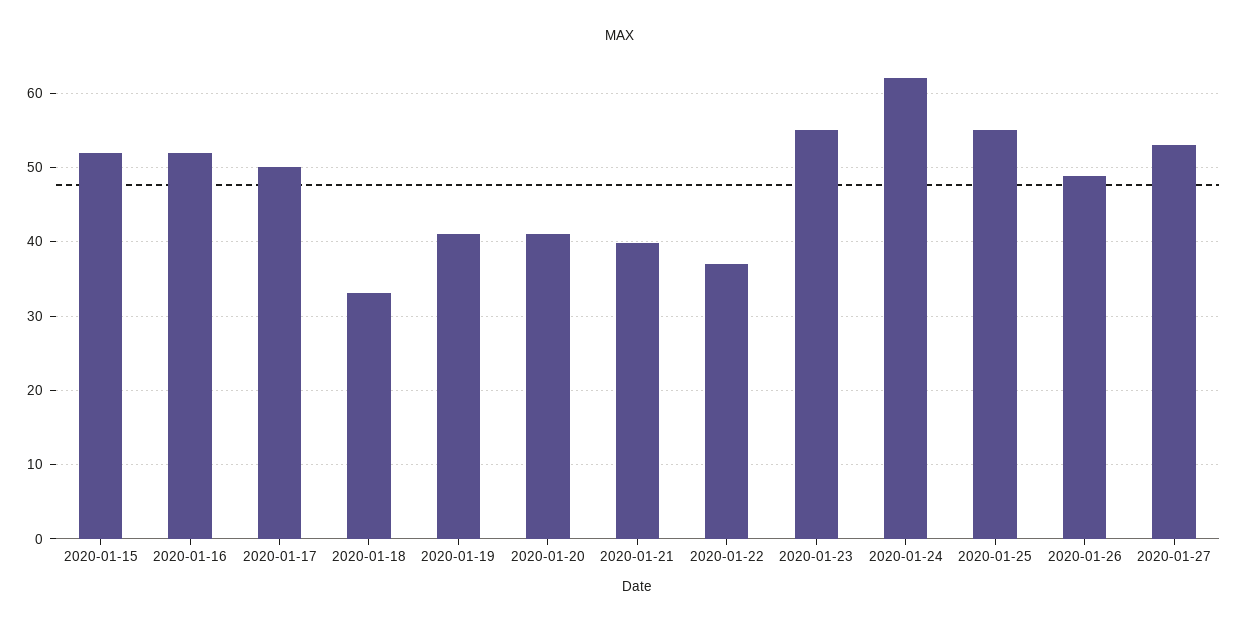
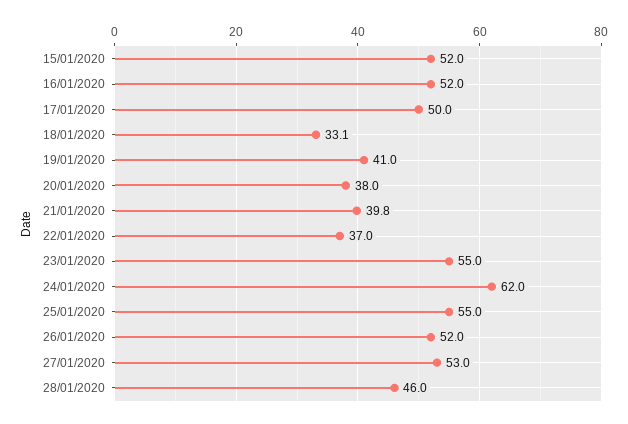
2020-01-20: 41 -> 38
2020-01-26: 49 -> 52
28/01/2020: none -> 46

